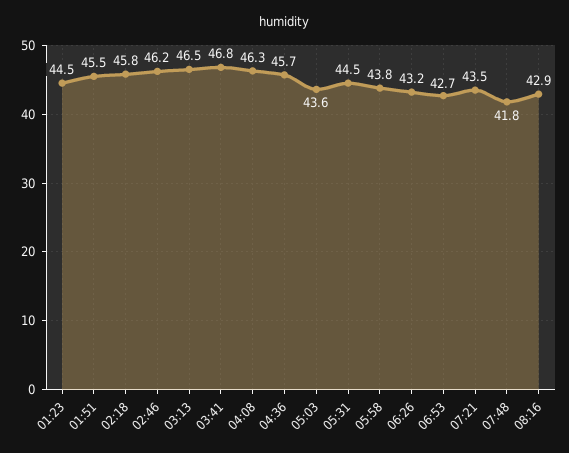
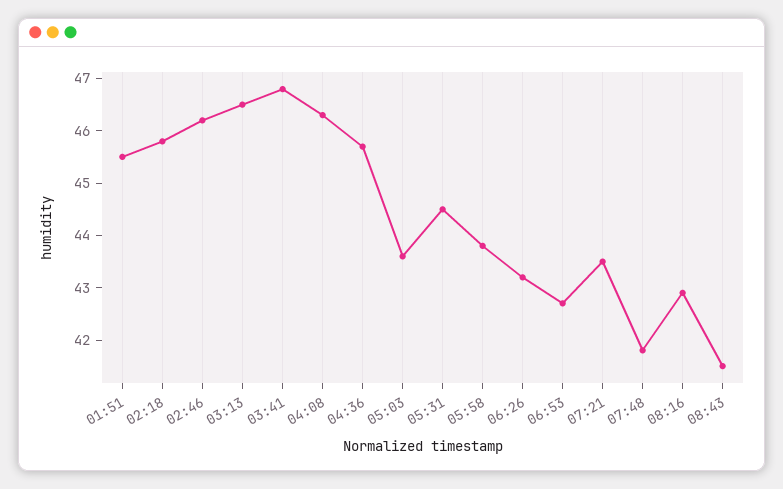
01:23: 44.5 -> none
08:43: none -> 41.5

